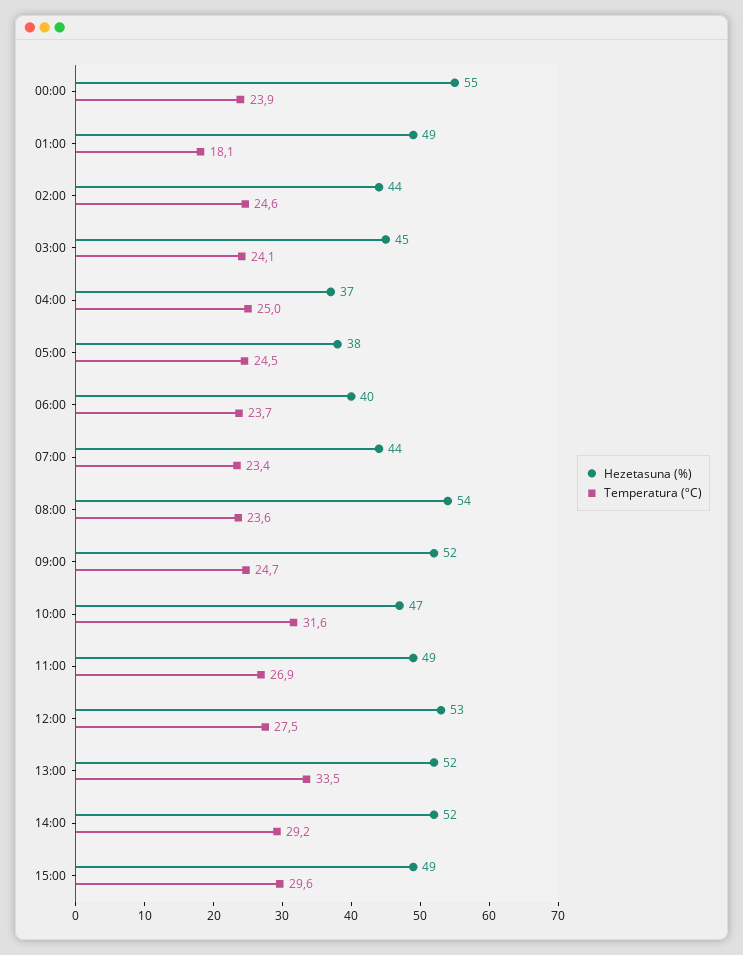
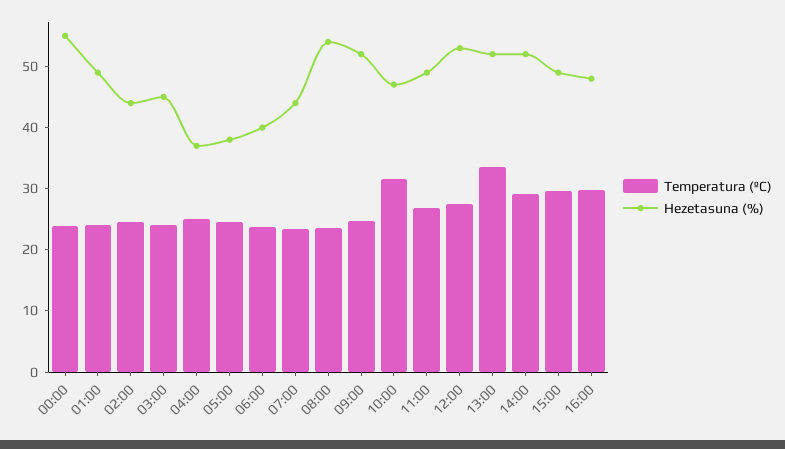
Temperatura (ºC), 01:00: 18.1 -> 24
Temperatura (ºC), 16:00: none -> 30
Hezetasuna (%), 16:00: none -> 48

